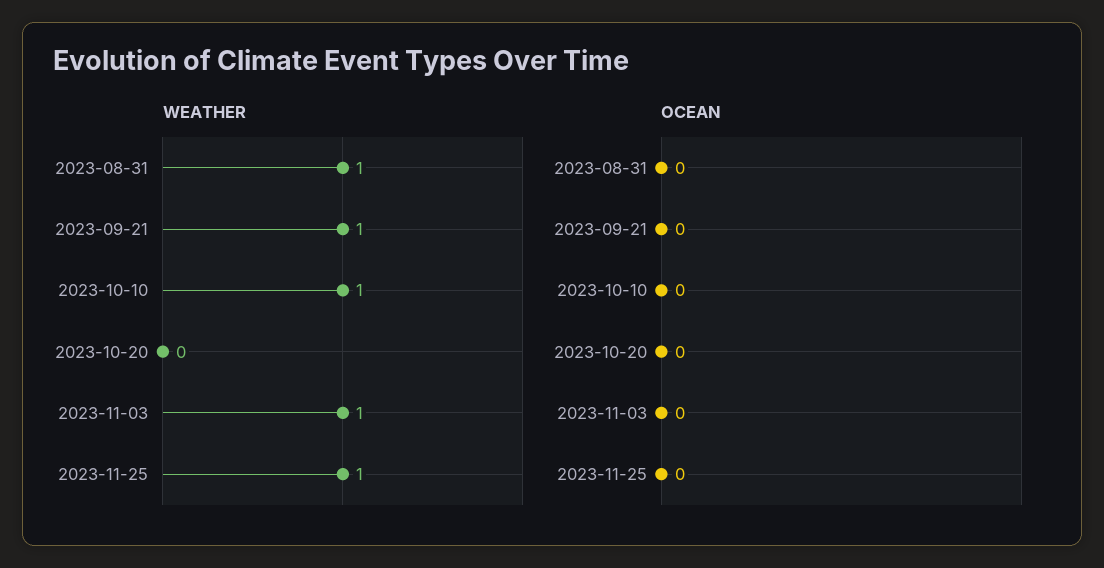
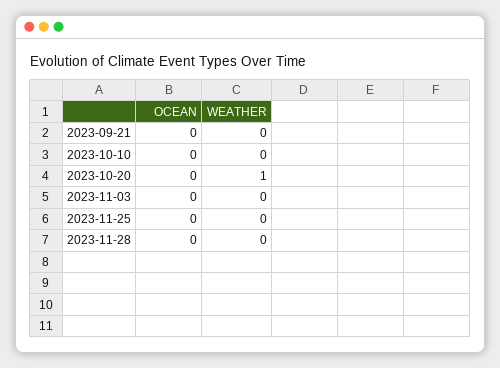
WEATHER, 2023-08-31: 1 -> none
WEATHER, 2023-09-21: 1 -> 0
WEATHER, 2023-10-10: 1 -> 0
WEATHER, 2023-10-20: 0 -> 1
WEATHER, 2023-11-03: 1 -> 0
WEATHER, 2023-11-25: 1 -> 0
OCEAN, 2023-08-31: 0 -> none
OCEAN, 2023-11-28: none -> 0
WEATHER, 2023-11-28: none -> 0

